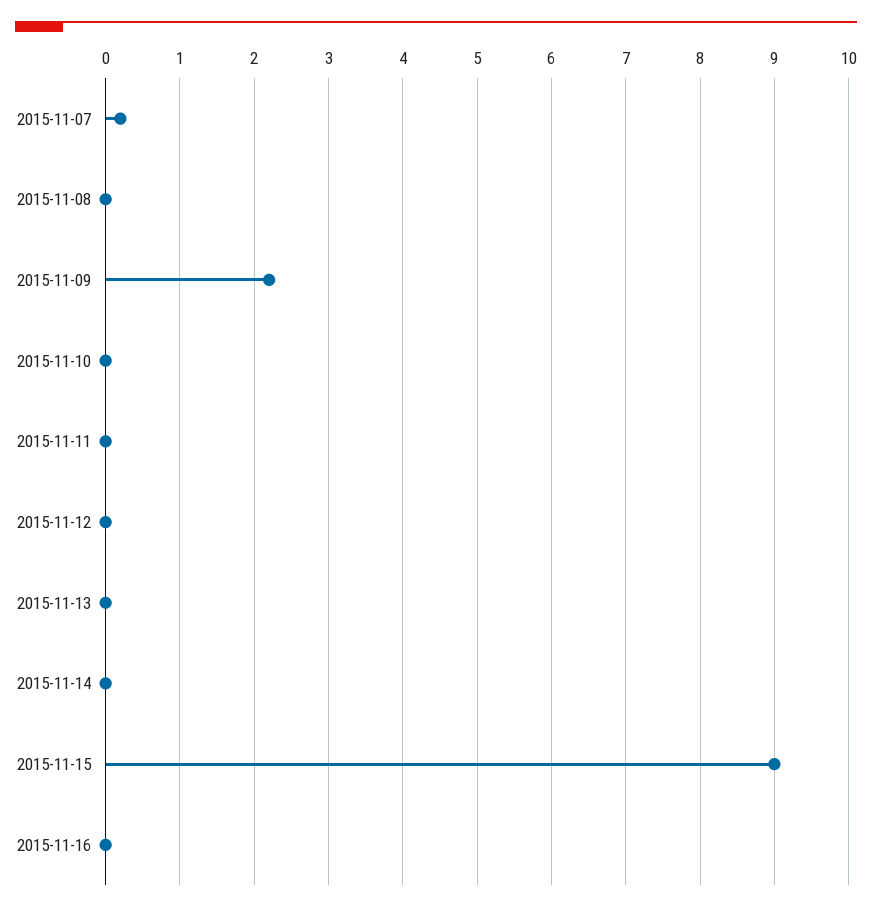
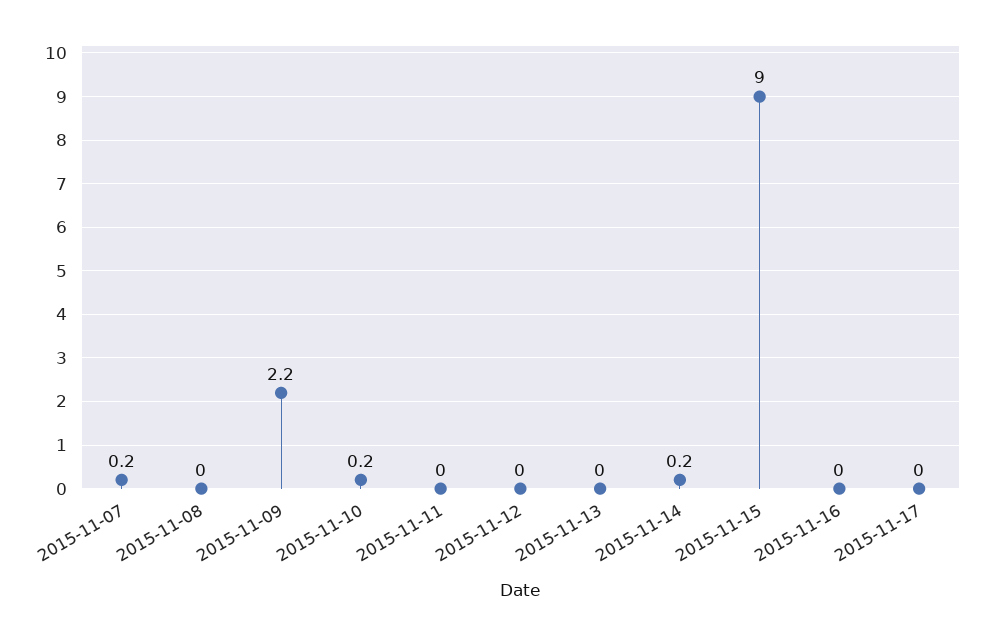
2015-11-10: 0 -> 0.2
2015-11-14: 0 -> 0.2
2015-11-17: none -> 0

